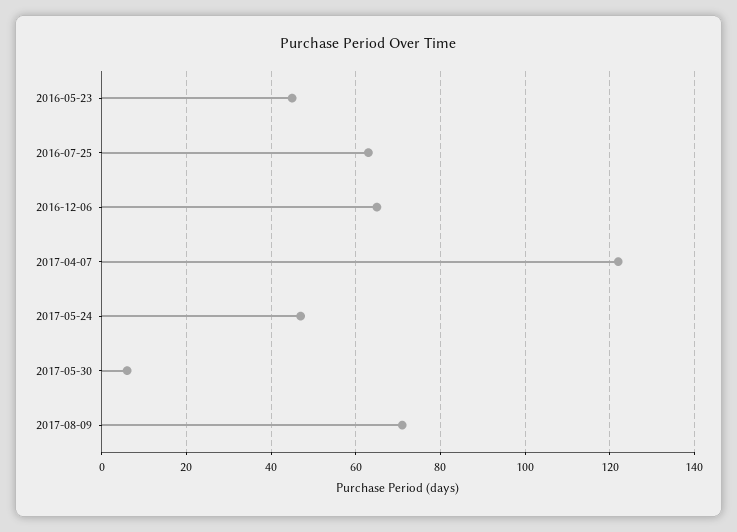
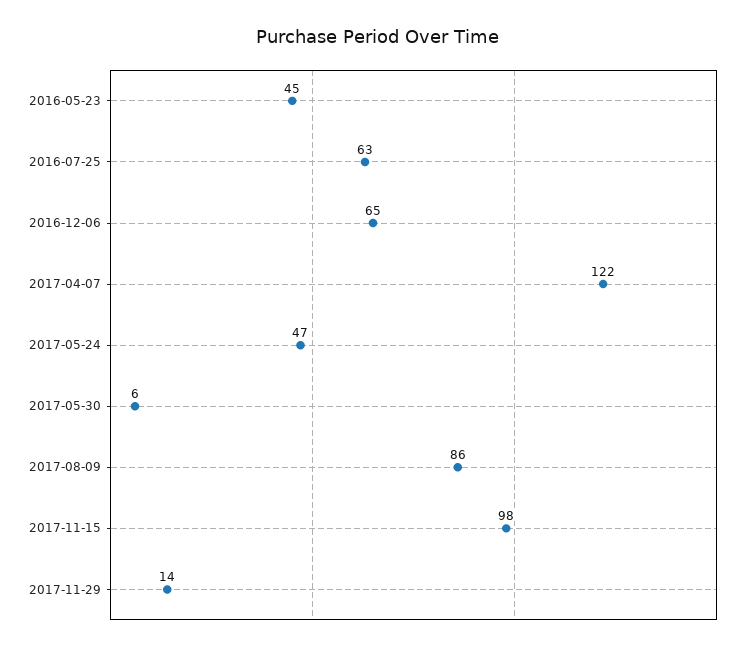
2017-08-09: 70 -> 86
2017-11-15: none -> 98
2017-11-29: none -> 14

